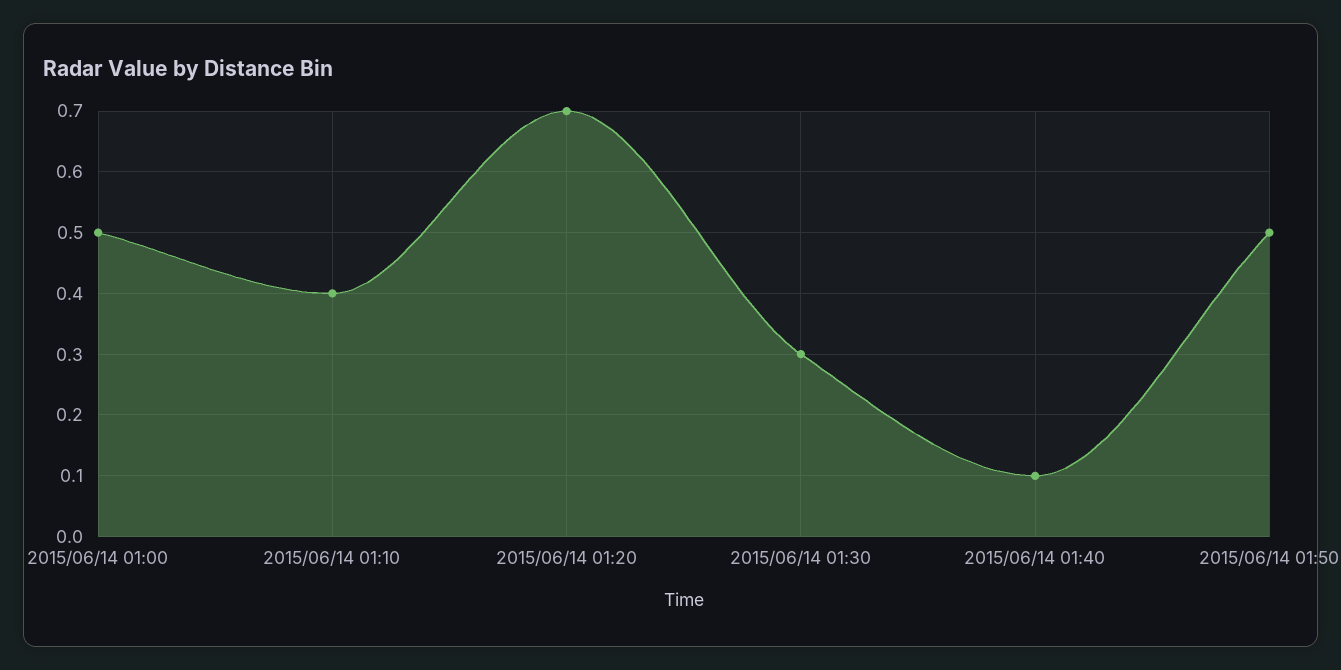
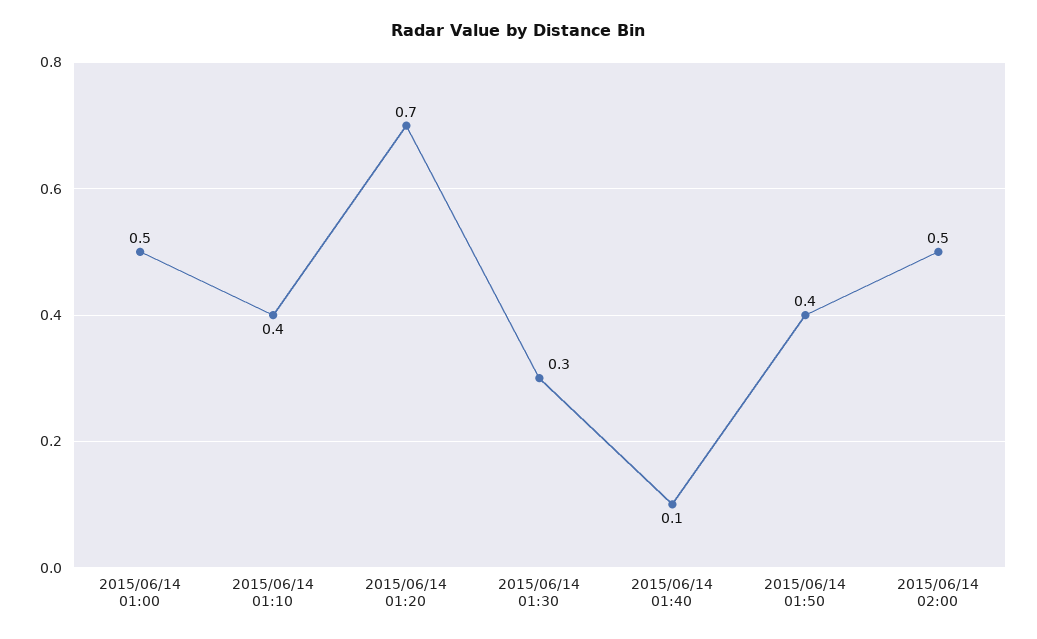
2015/06/14 01:50: 0.5 -> 0.4
2015/06/14 02:00: none -> 0.5

